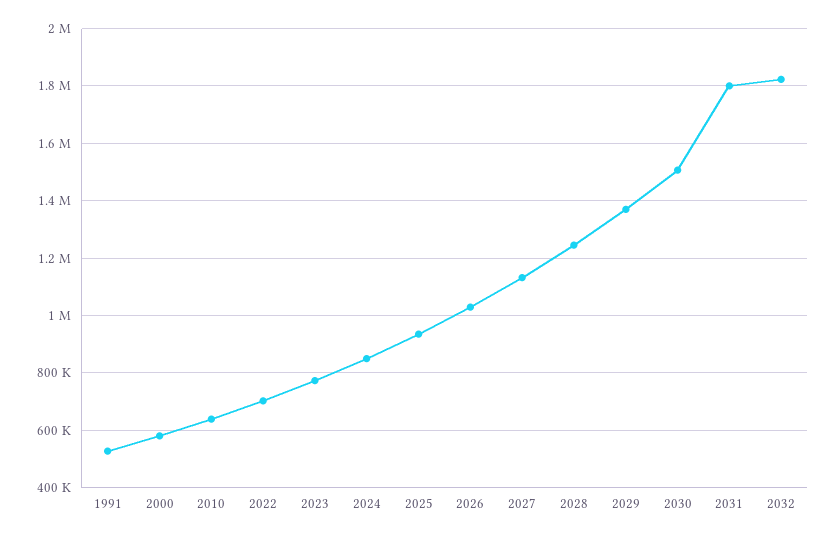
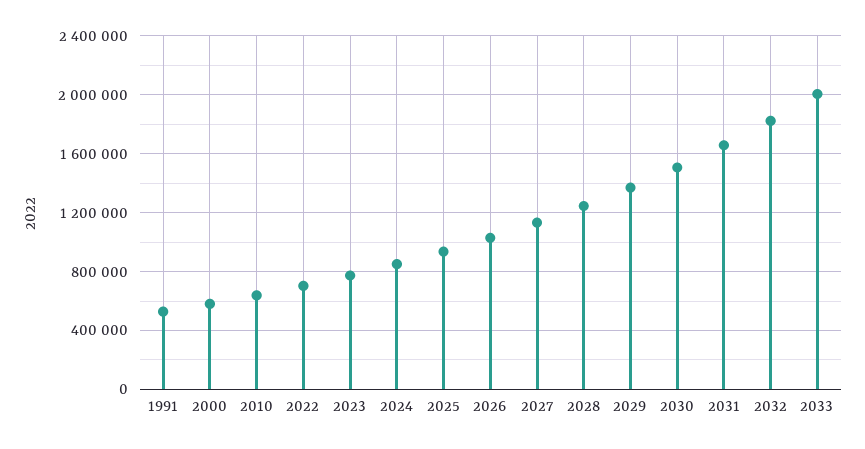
2031: 1800000 -> 1650000
2033: none -> 2000000

